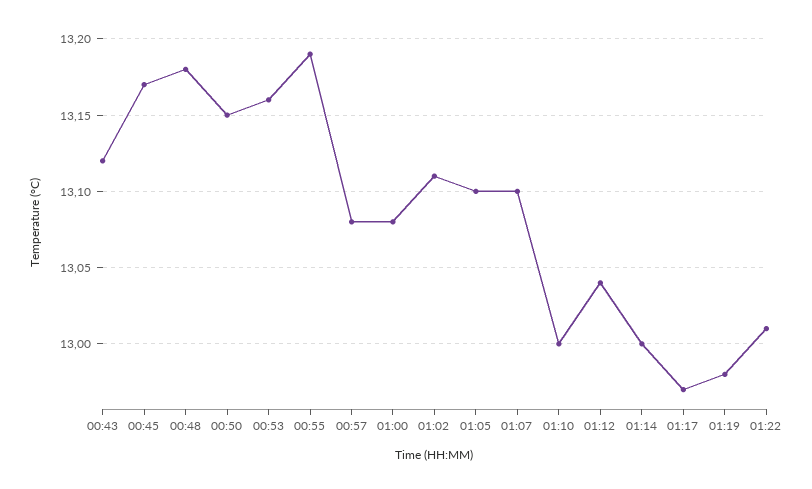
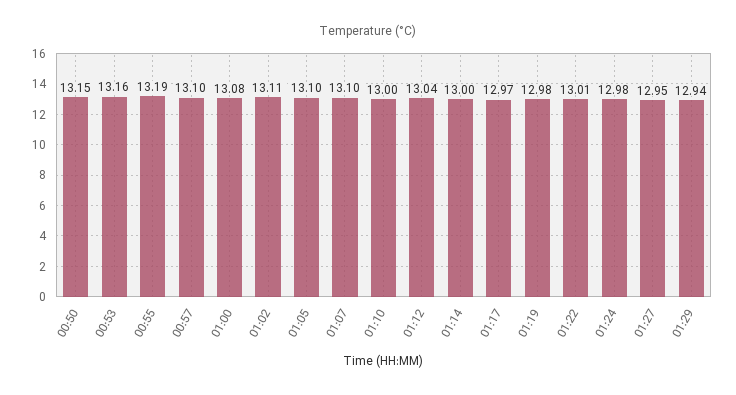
00:43: 13.12 -> none
00:45: 13.17 -> none
00:48: 13.18 -> none
00:57: 13.08 -> 13.1
01:24: none -> 12.98
01:27: none -> 12.95
01:29: none -> 12.94

